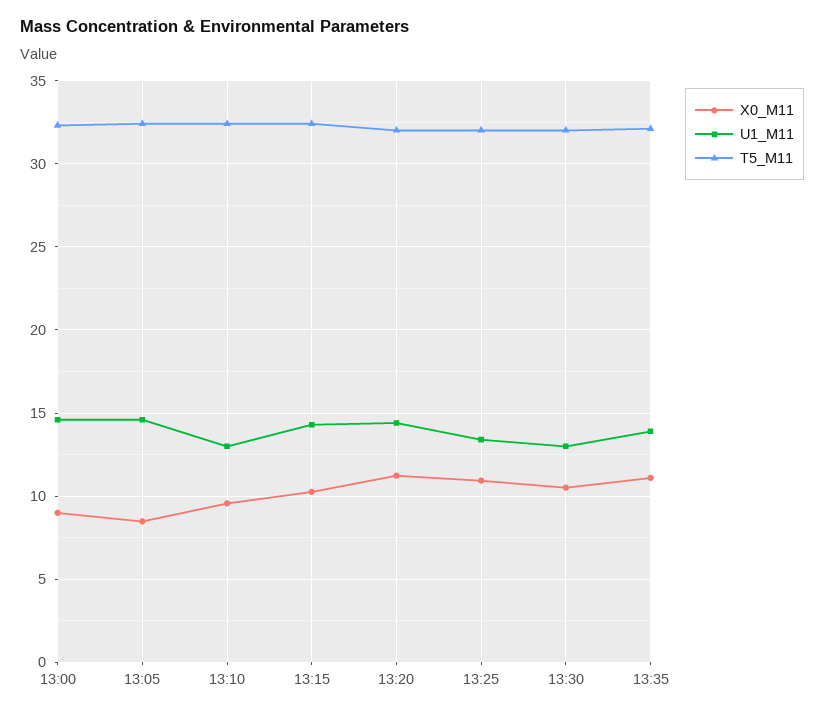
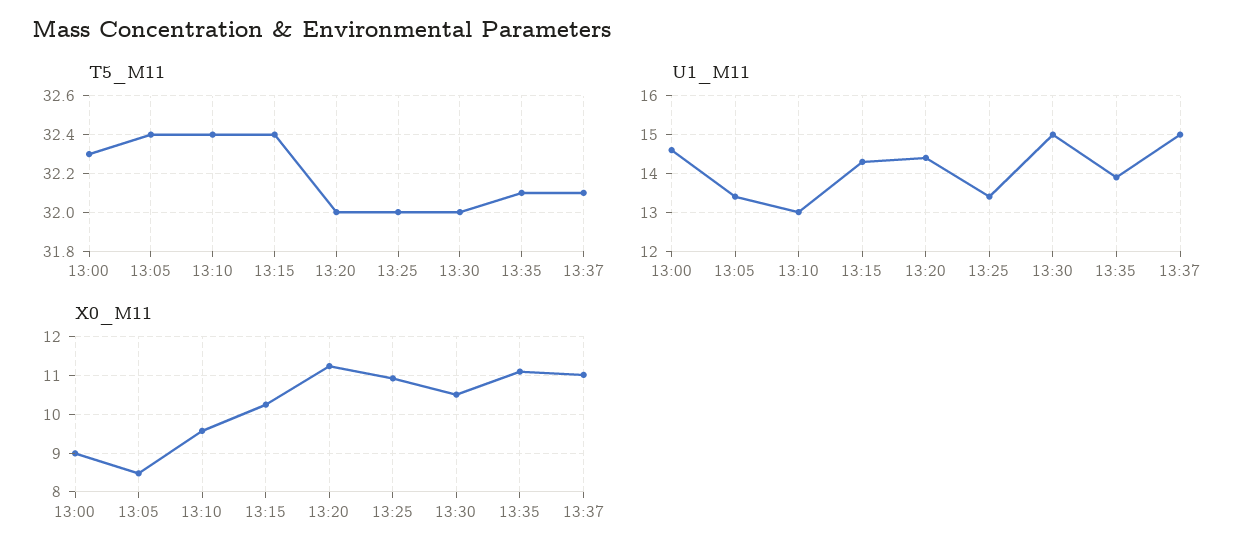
U1_M11, 13:05: 14.5 -> 13.5
U1_M11, 13:30: 13 -> 15
T5_M11, 13:37: none -> 32.1
U1_M11, 13:37: none -> 15
X0_M11, 13:37: none -> 11

